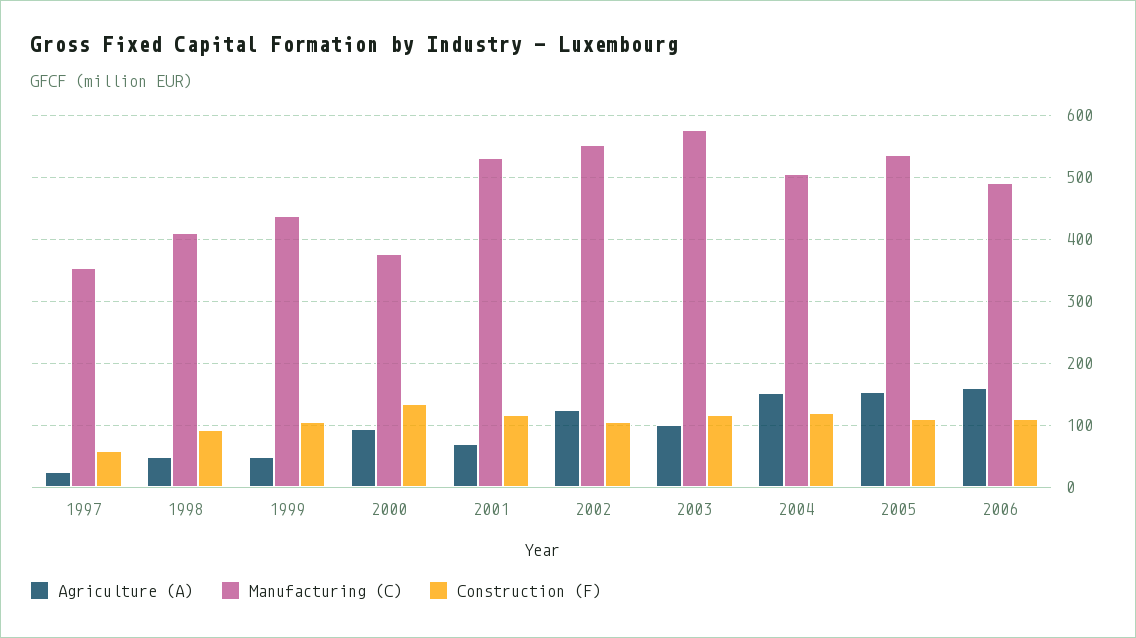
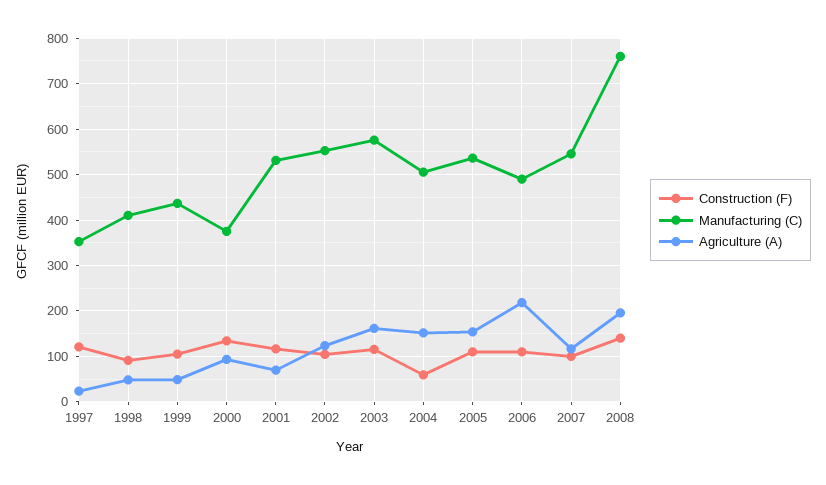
Construction (F), 1997: 60 -> 120
Agriculture (A), 2003: 100 -> 160
Construction (F), 2004: 120 -> 60
Agriculture (A), 2006: 160 -> 220
Construction (F), 2007: none -> 100
Manufacturing (C), 2007: none -> 540
Agriculture (A), 2007: none -> 120
Construction (F), 2008: none -> 140
Manufacturing (C), 2008: none -> 760
Agriculture (A), 2008: none -> 200

